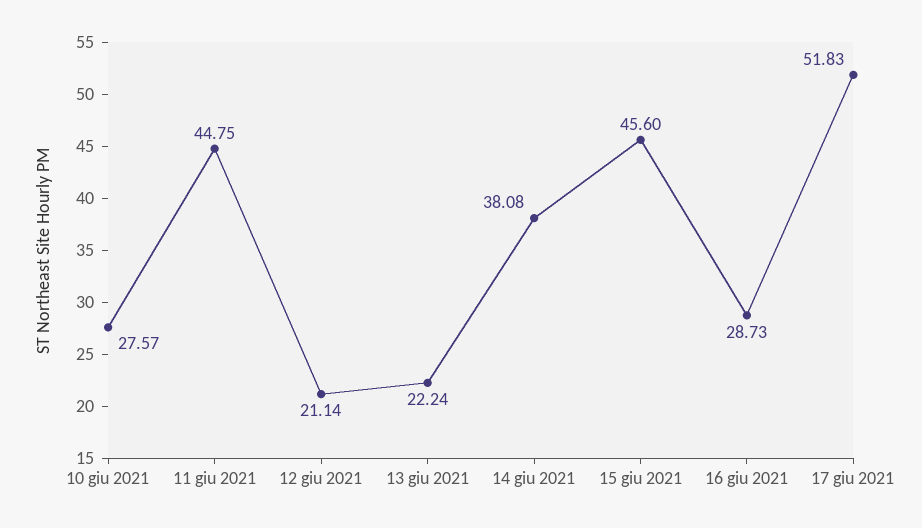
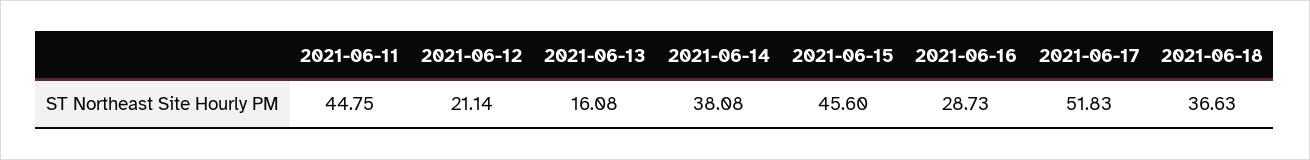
10 giu 2021: 27.57 -> none
13 giu 2021: 22.24 -> 16.08
2021-06-18: none -> 36.63

